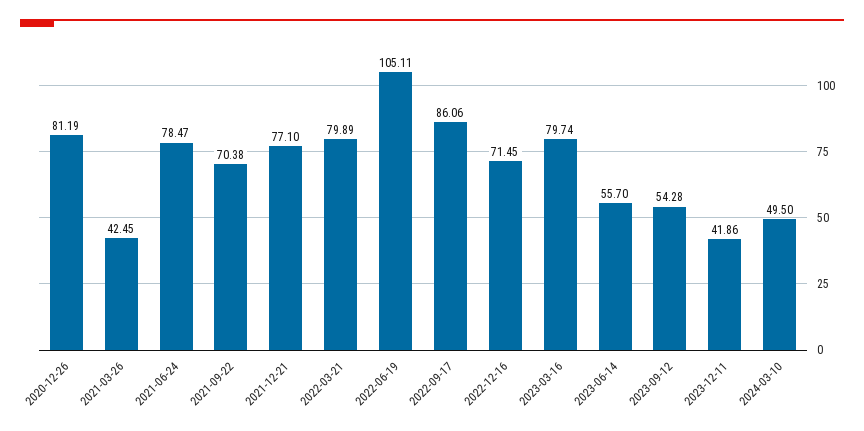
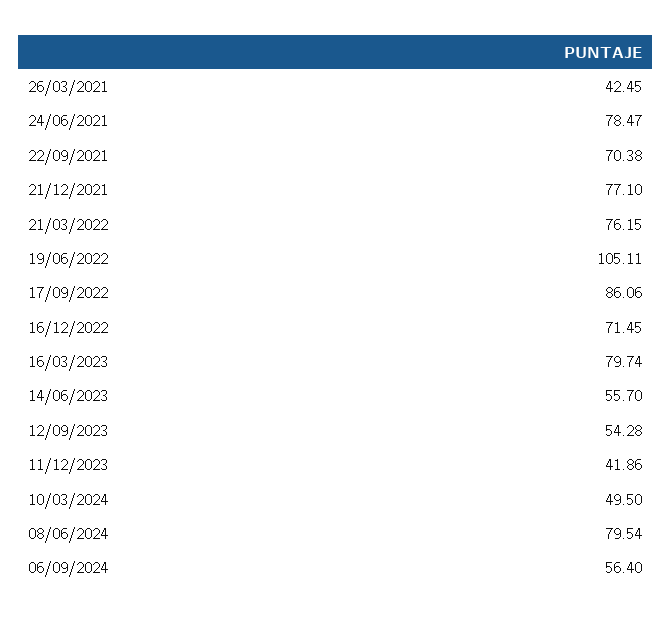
2020-12-26: 81.19 -> none
2022-03-21: 79.89 -> 76.15
08/06/2024: none -> 79.54
06/09/2024: none -> 56.4

